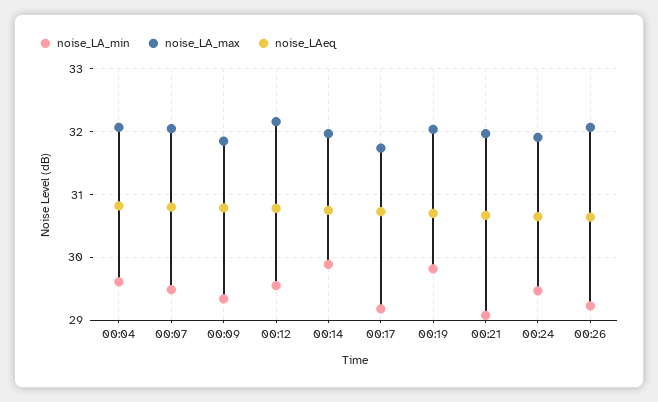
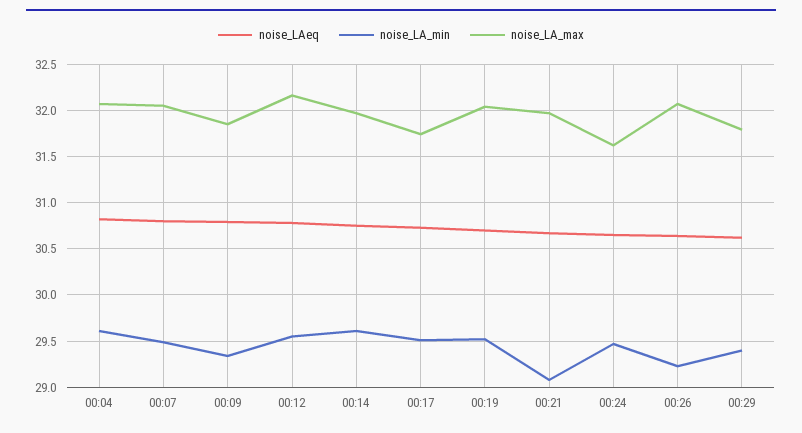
noise_LA_min, 00:14: 29.9 -> 29.6
noise_LA_min, 00:17: 29.2 -> 29.5
noise_LA_min, 00:19: 29.8 -> 29.5
noise_LA_max, 00:24: 31.9 -> 31.6
noise_LAeq, 00:29: none -> 30.6
noise_LA_min, 00:29: none -> 29.4
noise_LA_max, 00:29: none -> 31.8

